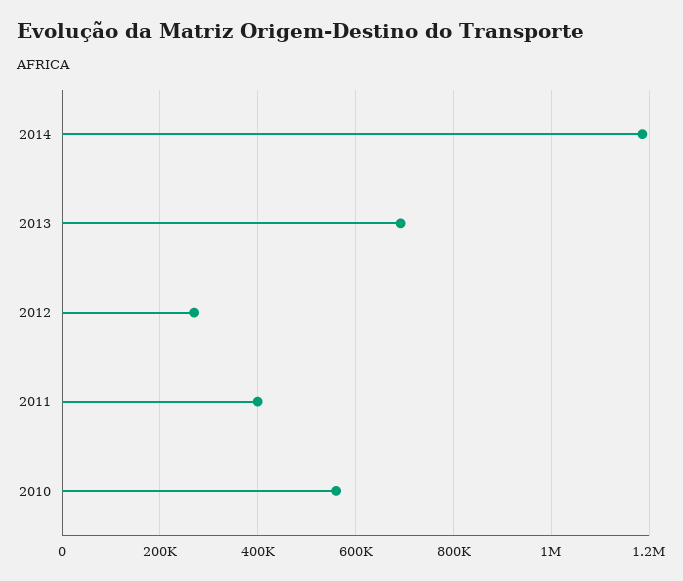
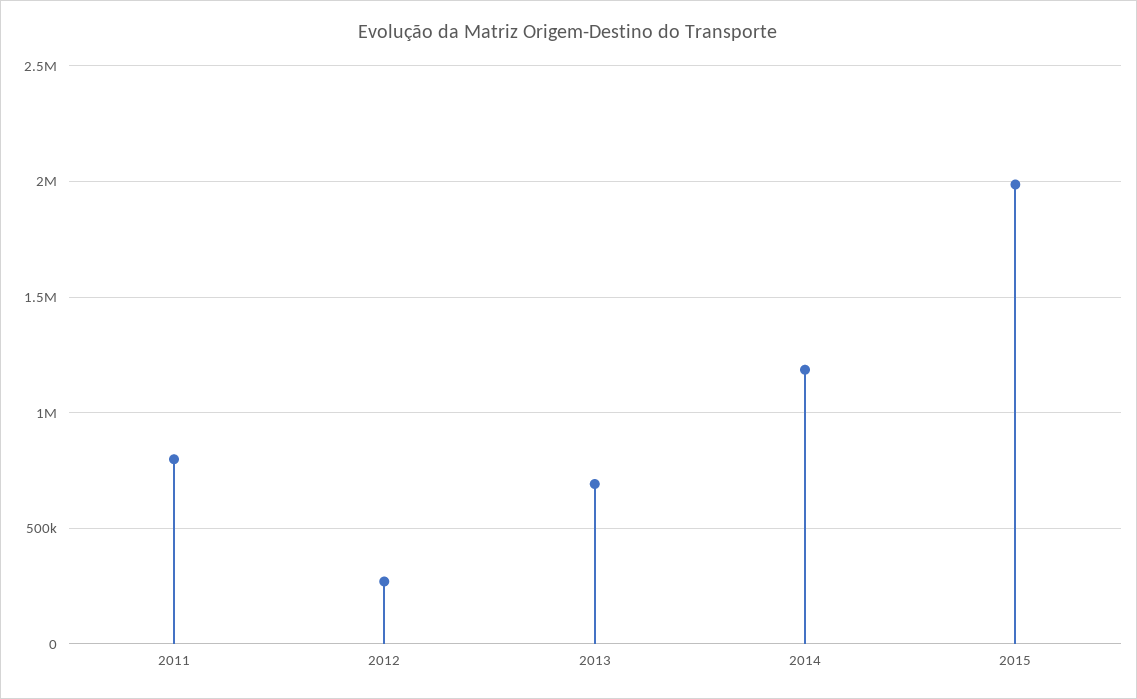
2011: 400000 -> 800000
2010: 560000 -> none
2015: none -> 2000000

